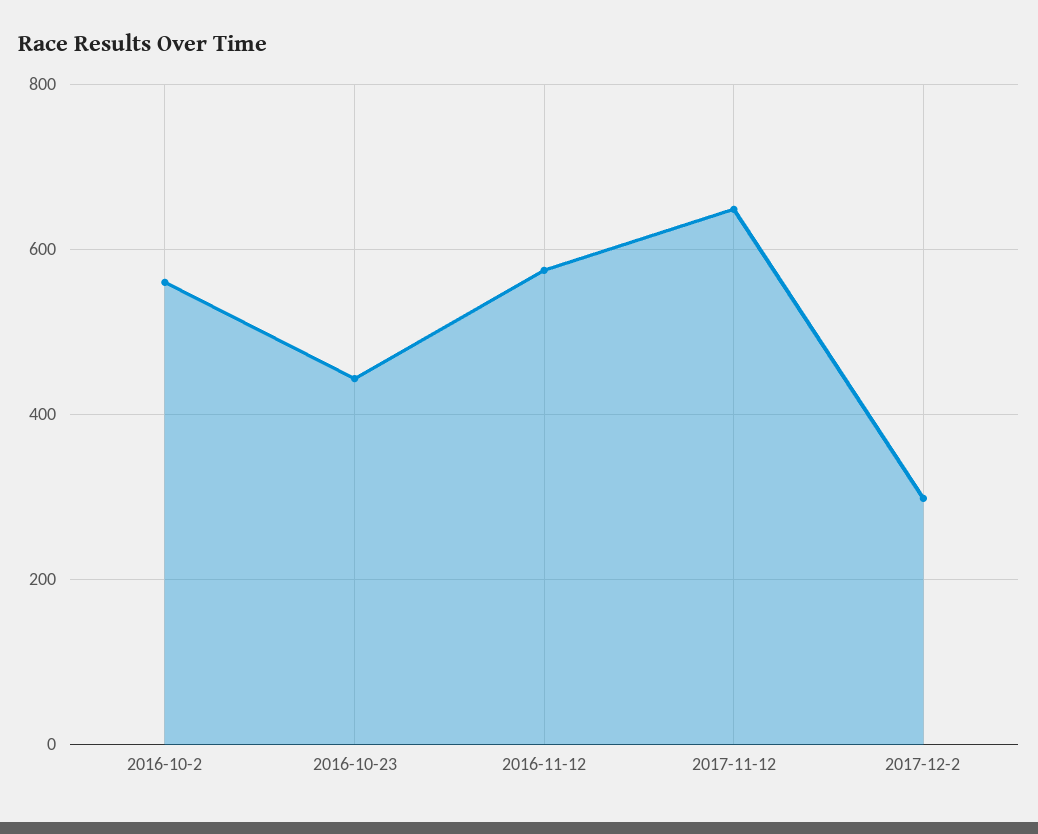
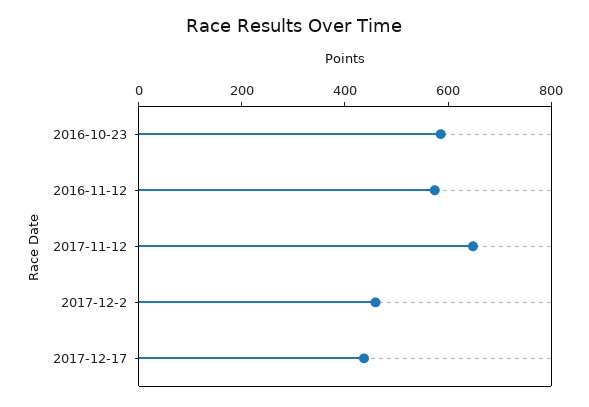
2016-10-2: 560 -> none
2016-10-23: 440 -> 600
2017-12-2: 300 -> 450
2017-12-17: none -> 450

